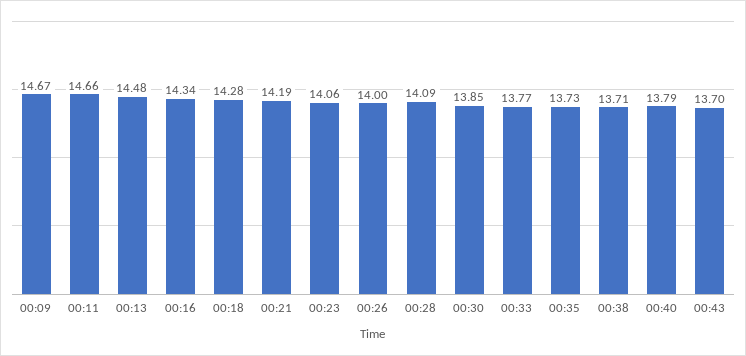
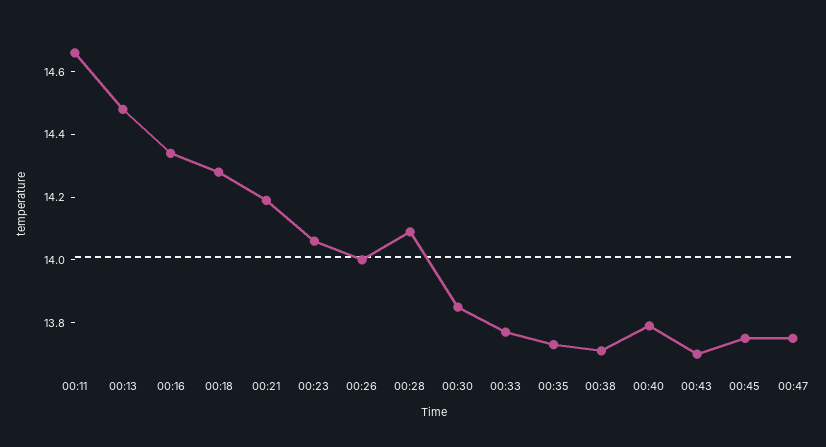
00:09: 14.67 -> none
00:45: none -> 13.75
00:47: none -> 13.75

